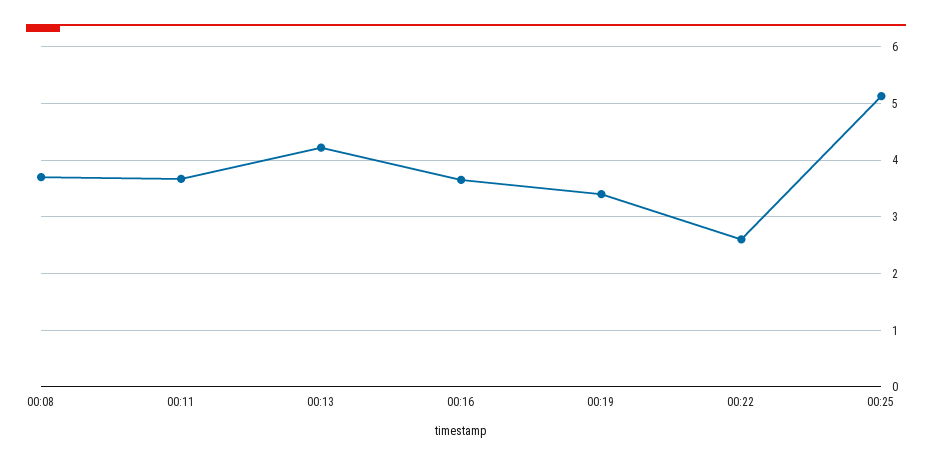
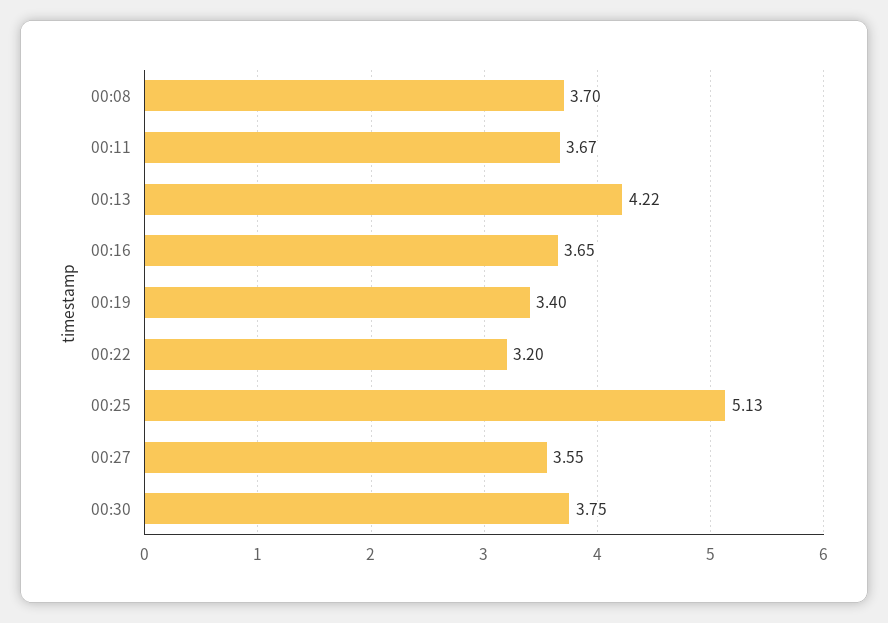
00:22: 2.6 -> 3.2
00:27: none -> 3.55
00:30: none -> 3.75

